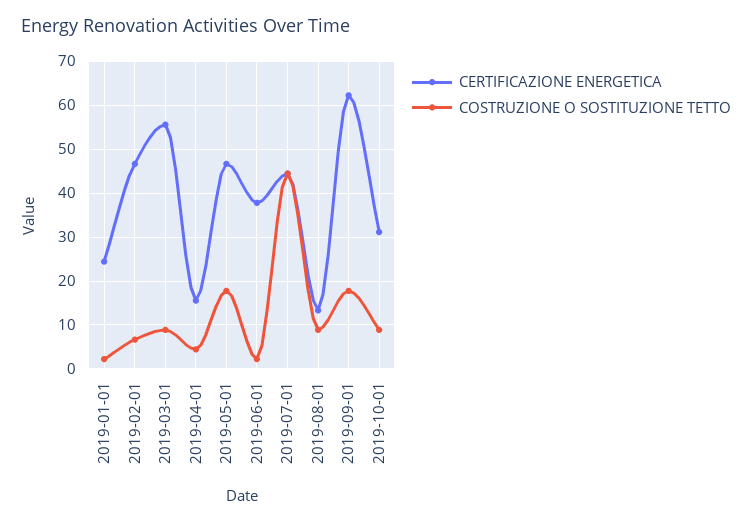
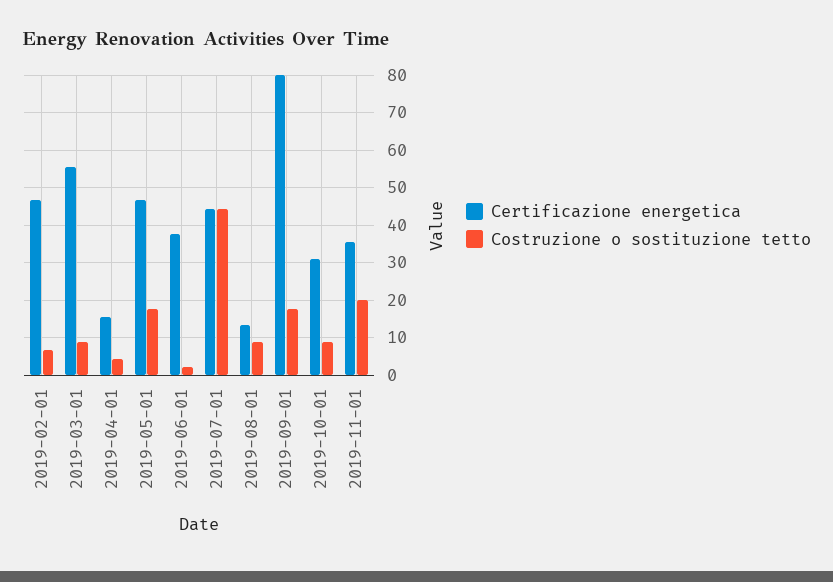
CERTIFICAZIONE ENERGETICA, 2019-01-01: 24 -> none
COSTRUZIONE O SOSTITUZIONE TETTO, 2019-01-01: 2 -> none
CERTIFICAZIONE ENERGETICA, 2019-09-01: 62 -> 80
CERTIFICAZIONE ENERGETICA, 2019-11-01: none -> 36
COSTRUZIONE O SOSTITUZIONE TETTO, 2019-11-01: none -> 20

